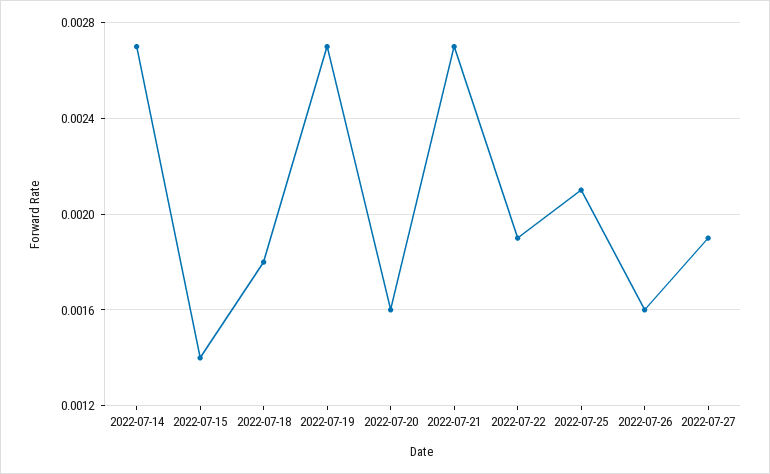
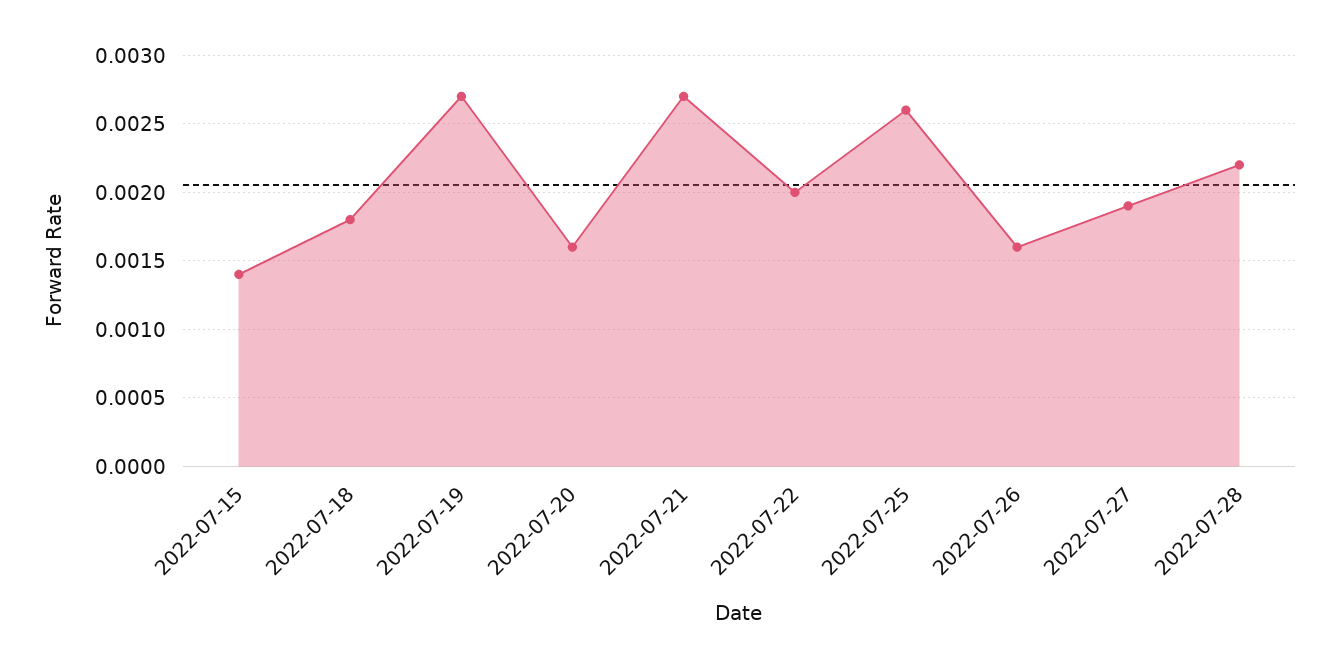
2022-07-14: 0.0027 -> none
2022-07-22: 0.0019 -> 0.002
2022-07-25: 0.0021 -> 0.0026
2022-07-28: none -> 0.0022

